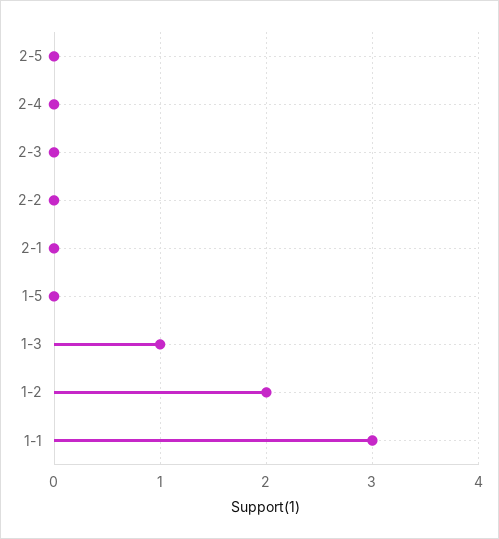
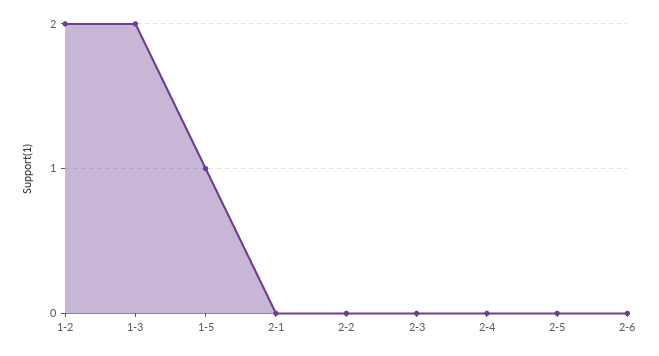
1-5: 0 -> 1
1-3: 1 -> 2
1-1: 3 -> none
2-6: none -> 0

